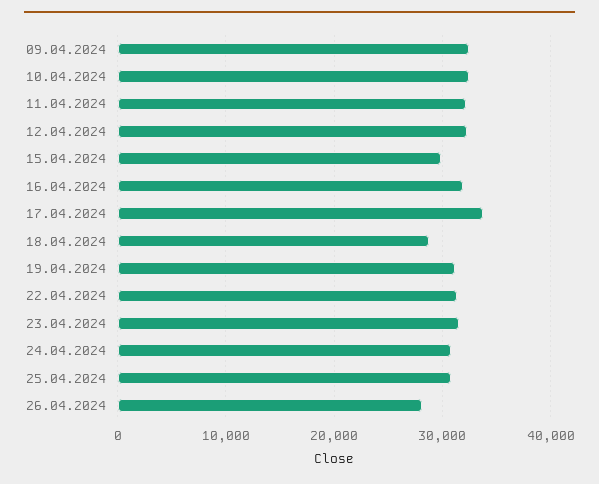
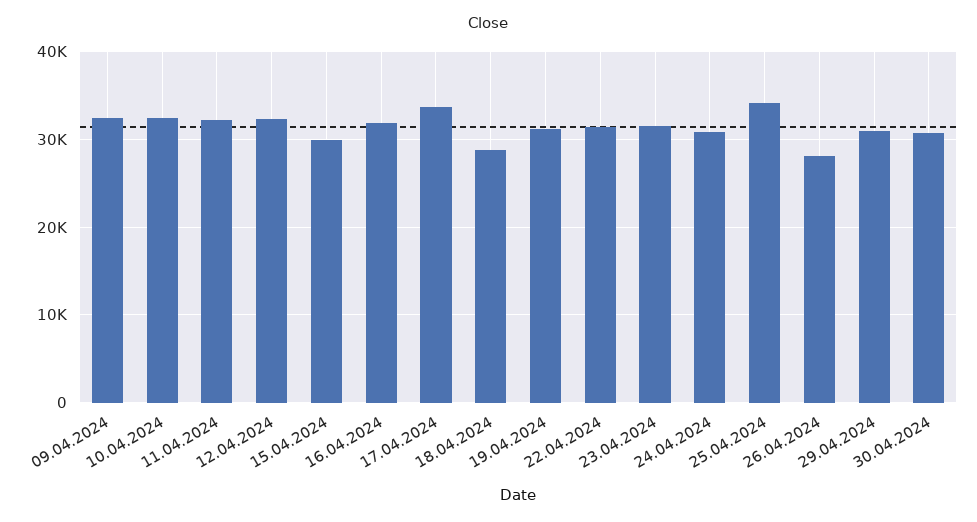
25.04.2024: 31000 -> 34000
29.04.2024: none -> 31000
30.04.2024: none -> 31000

